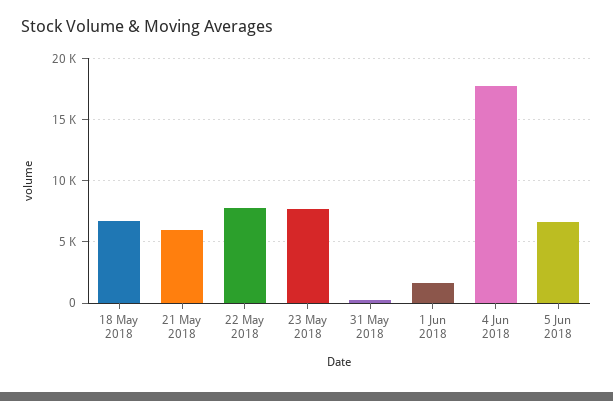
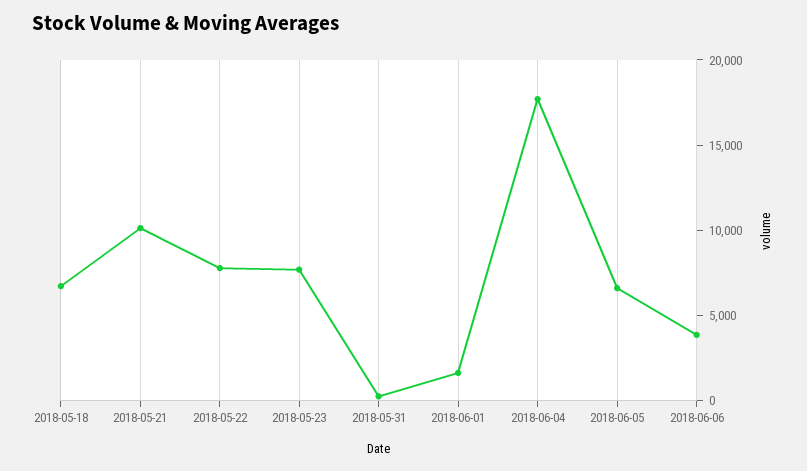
21 May 2018: 6000 -> 10000
2018-06-06: none -> 4000

